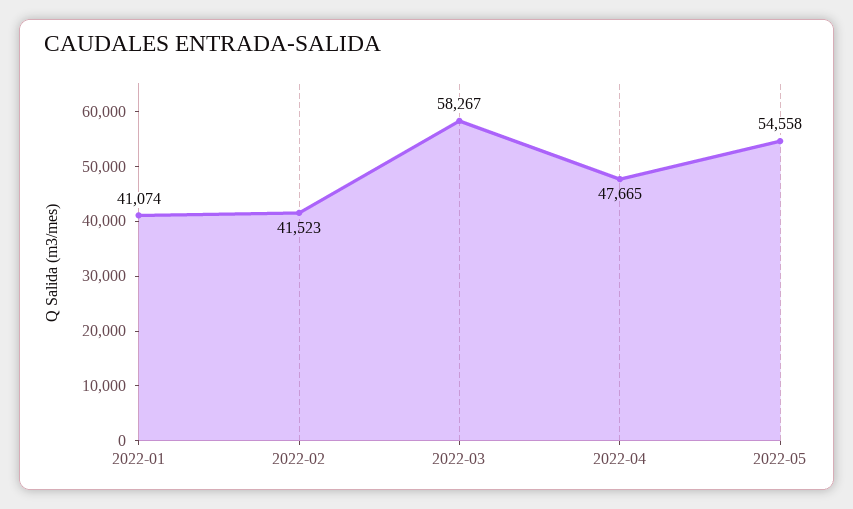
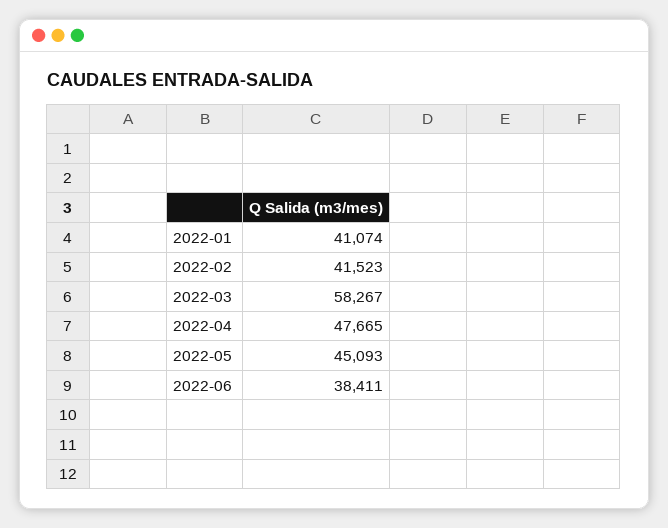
2022-05: 54558 -> 45093
2022-06: none -> 38411

